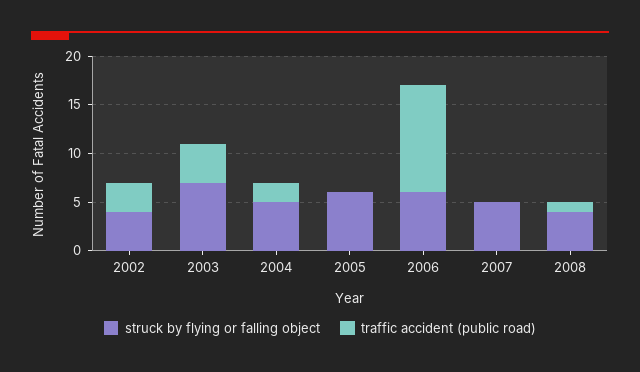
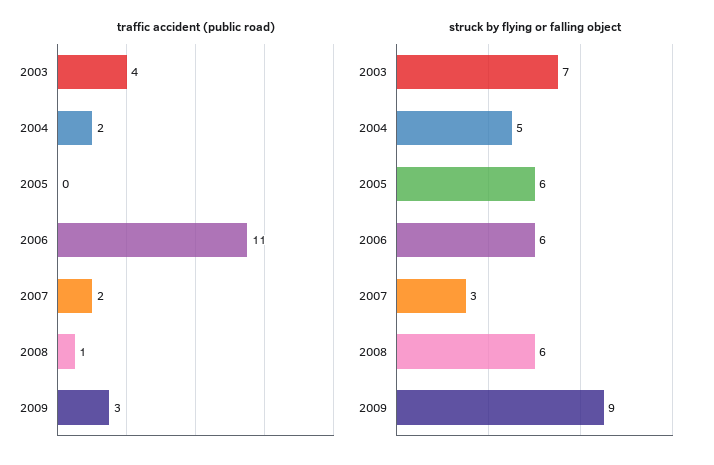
struck by flying or falling object, 2002: 4 -> none
traffic accident (public road), 2002: 3 -> none
struck by flying or falling object, 2007: 5 -> 3
traffic accident (public road), 2007: 0 -> 2
struck by flying or falling object, 2008: 4 -> 6
traffic accident (public road), 2009: none -> 3
struck by flying or falling object, 2009: none -> 9

